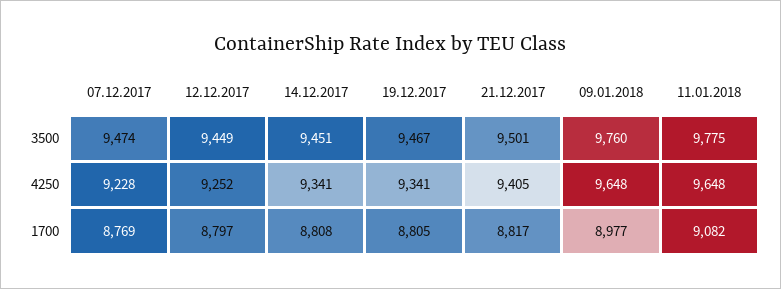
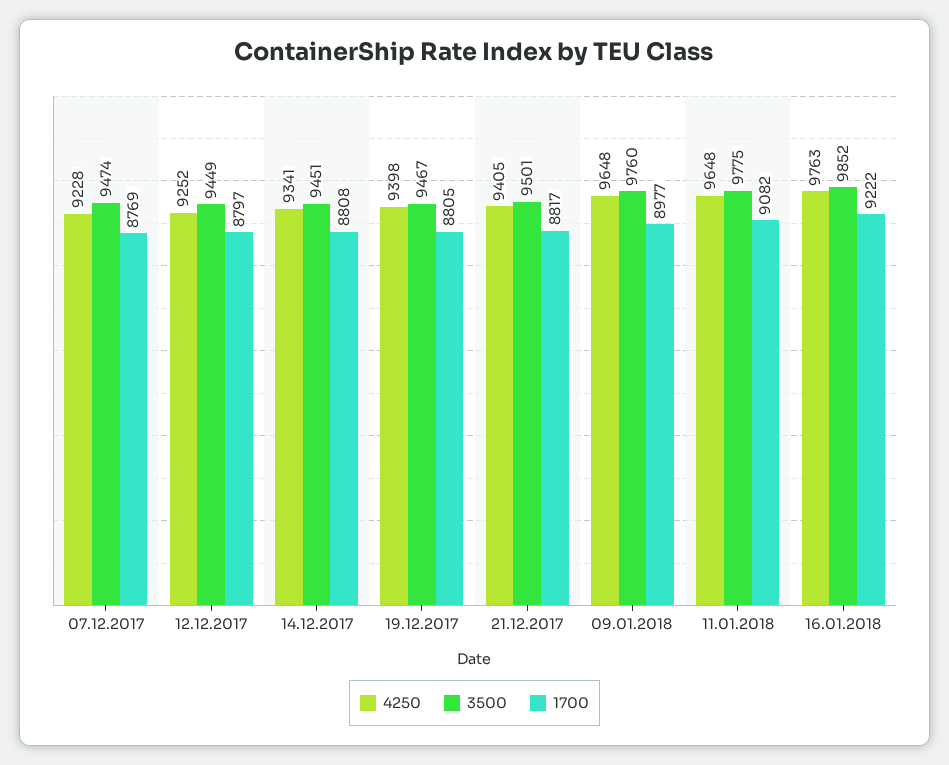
4250, 19.12.2017: 9341 -> 9398
4250, 16.01.2018: none -> 9763
3500, 16.01.2018: none -> 9852
1700, 16.01.2018: none -> 9222

